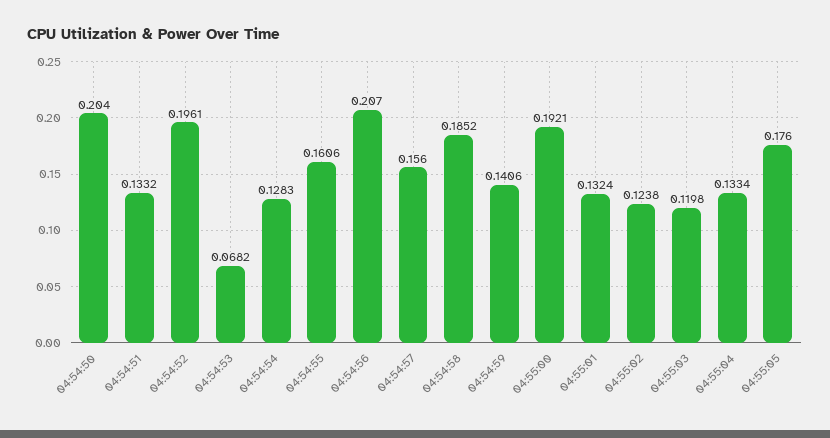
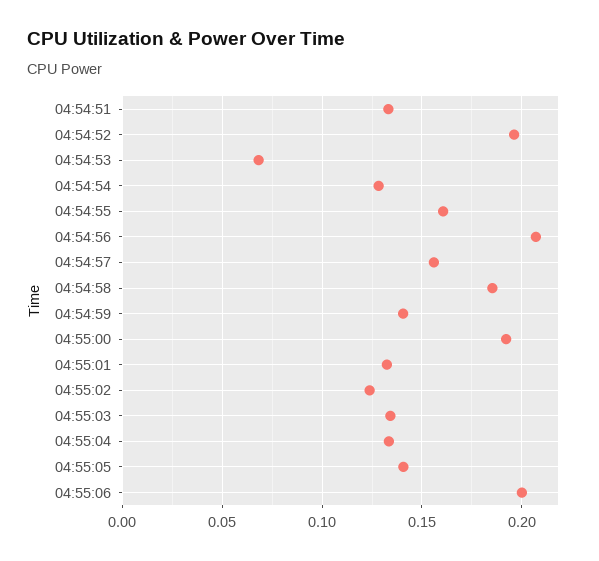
04:54:50: 0.204 -> none
04:55:03: 0.1198 -> 0.135
04:55:05: 0.176 -> 0.14
04:55:06: none -> 0.2

